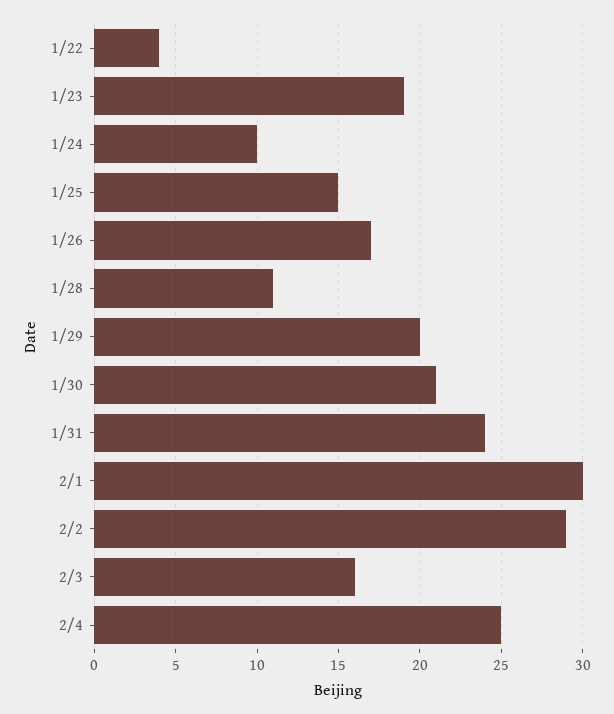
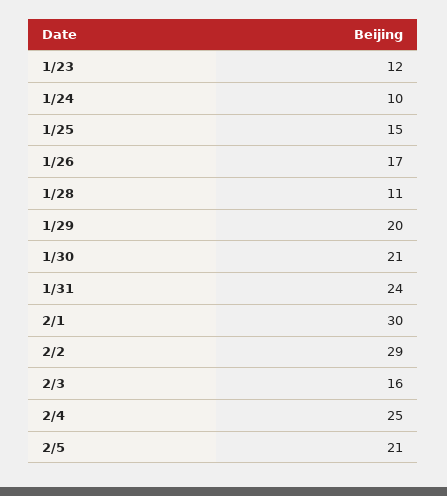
1/22: 4 -> none
1/23: 19 -> 12
2/5: none -> 21

